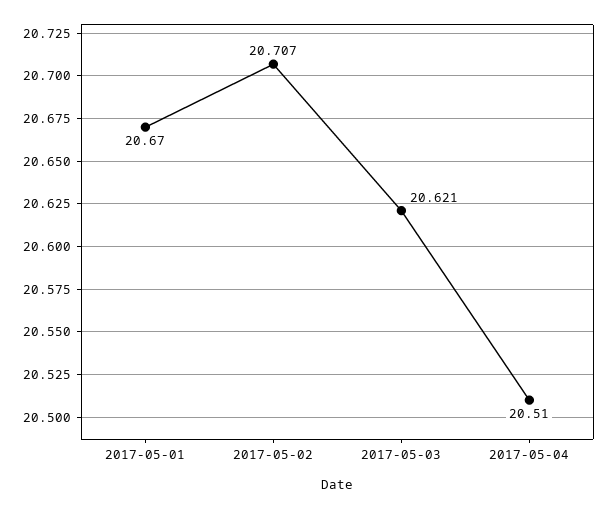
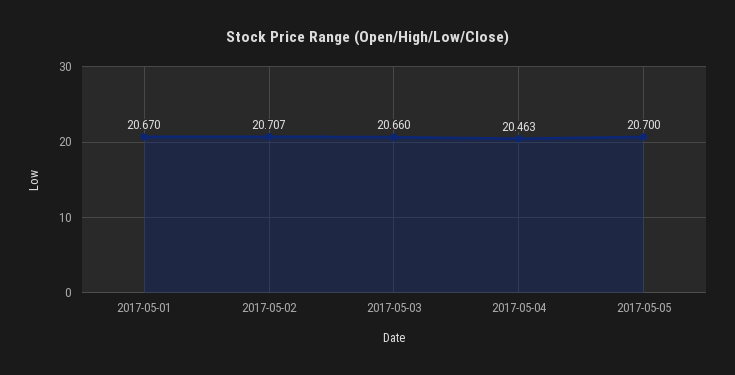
2017-05-03: 20.621 -> 20.66
2017-05-04: 20.51 -> 20.463
2017-05-05: none -> 20.7

